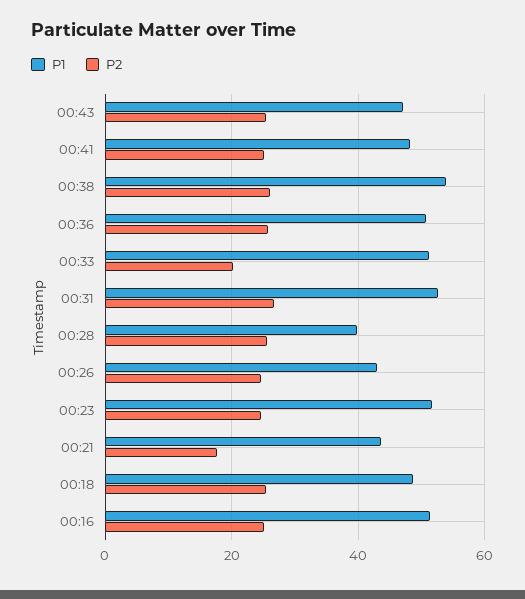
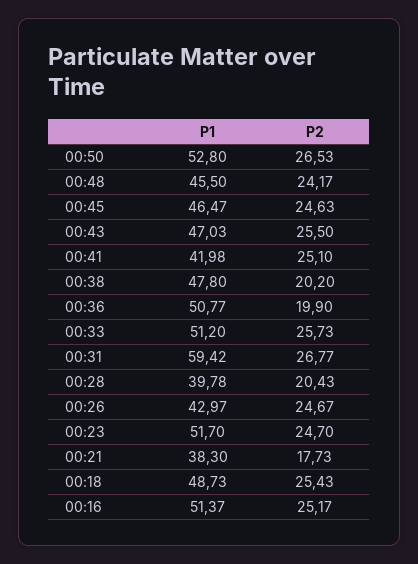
P1, 00:41: 48 -> 41.98
P1, 00:38: 54 -> 47.8
P2, 00:38: 26 -> 20.2
P2, 00:36: 26 -> 19.9
P2, 00:33: 20 -> 25.73
P1, 00:31: 52 -> 59.42
P2, 00:28: 26 -> 20.43
P1, 00:21: 44 -> 38.3
P1, 00:50: none -> 52.8
P2, 00:50: none -> 26.53
P1, 00:48: none -> 45.5
P2, 00:48: none -> 24.17
P1, 00:45: none -> 46.47
P2, 00:45: none -> 24.63

